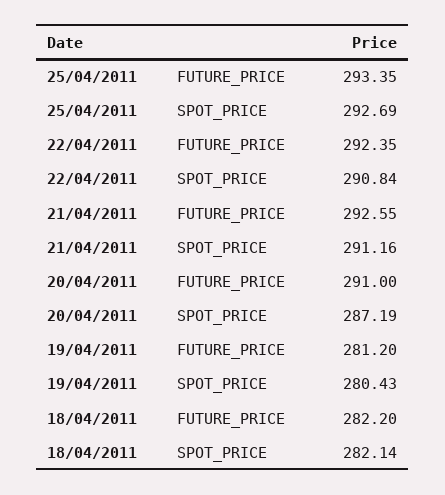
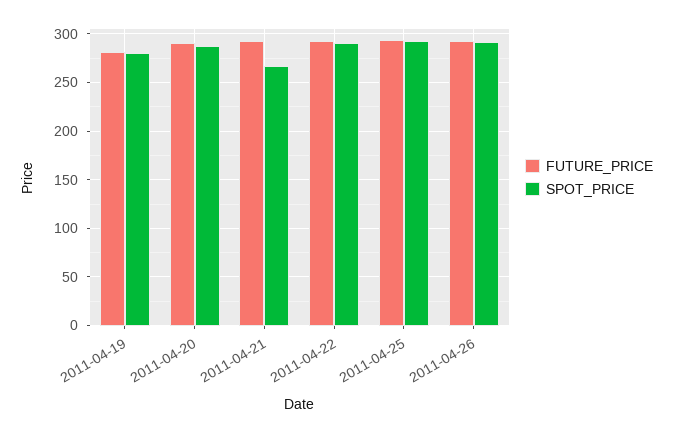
SPOT_PRICE, 21/04/2011: 291.16 -> 270
FUTURE_PRICE, 18/04/2011: 282.2 -> none
SPOT_PRICE, 18/04/2011: 282.14 -> none
FUTURE_PRICE, 2011-04-26: none -> 290
SPOT_PRICE, 2011-04-26: none -> 290

